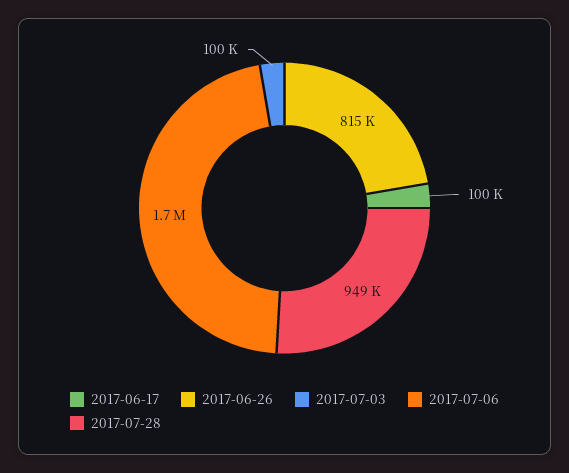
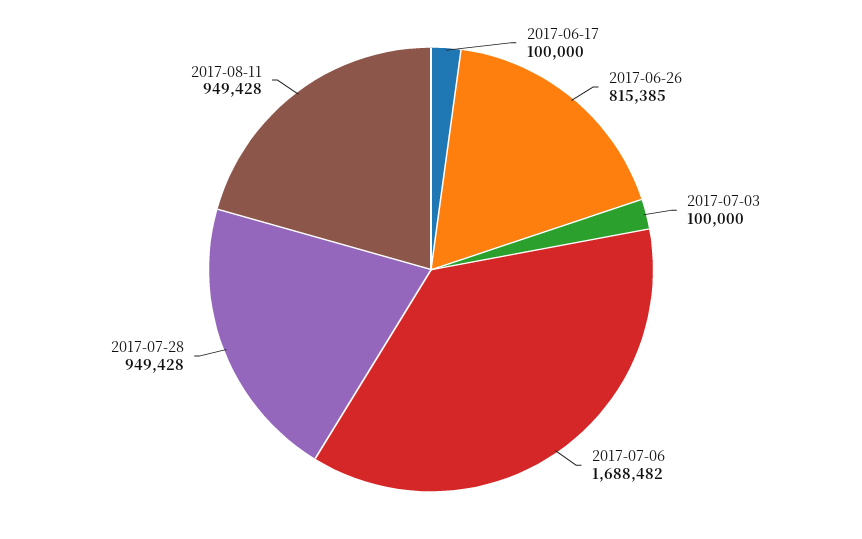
2017-08-11: none -> 949428

